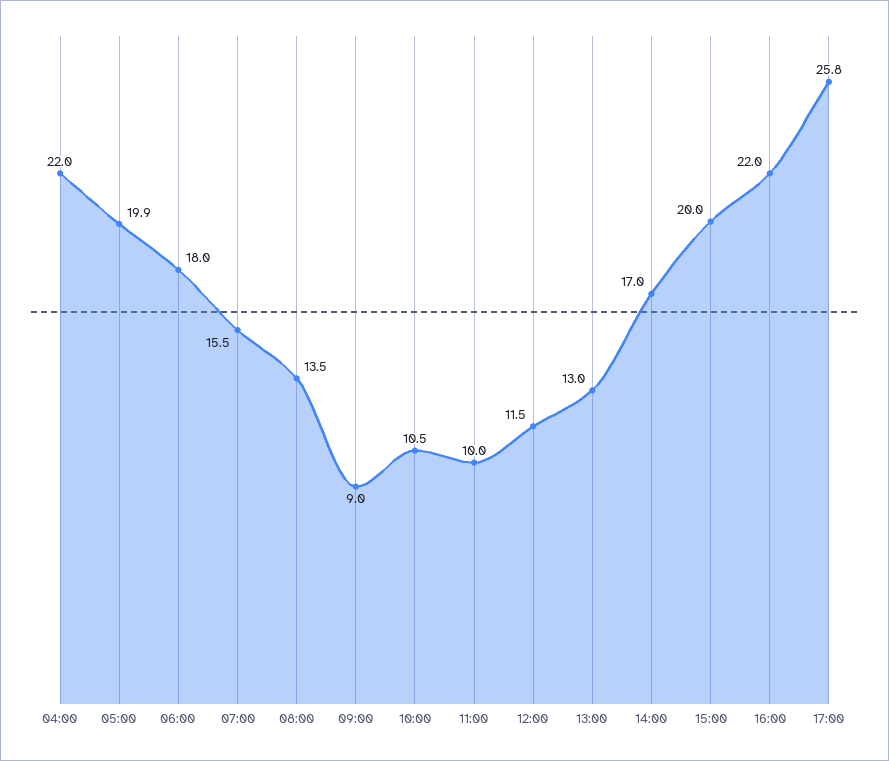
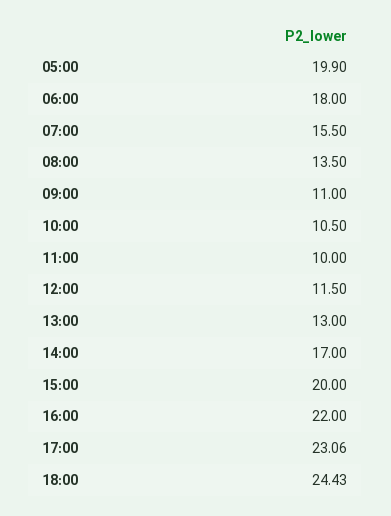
04:00: 22 -> none
09:00: 9 -> 11
17:00: 25.8 -> 23.06
18:00: none -> 24.43

